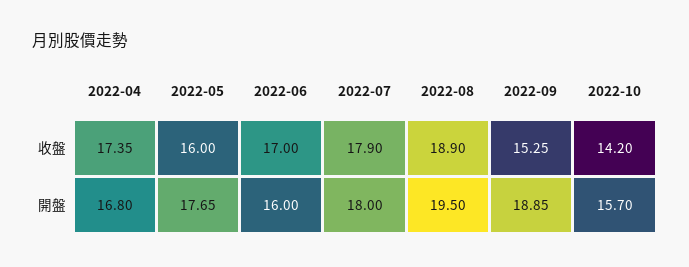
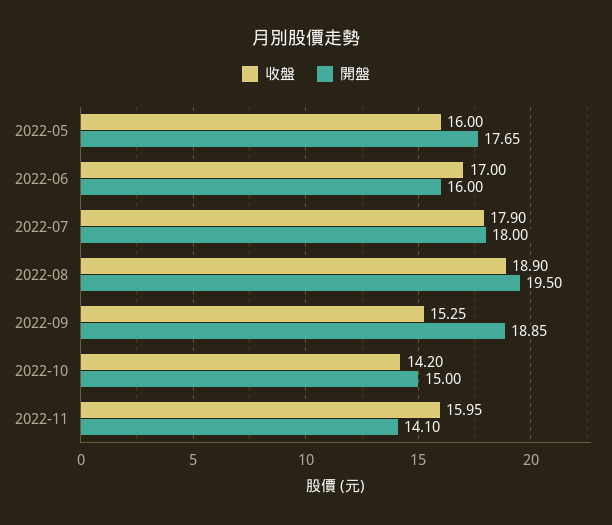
收盤, 2022-04: 17.35 -> none
開盤, 2022-04: 16.8 -> none
開盤, 2022-10: 15.7 -> 15
收盤, 2022-11: none -> 15.95
開盤, 2022-11: none -> 14.1

